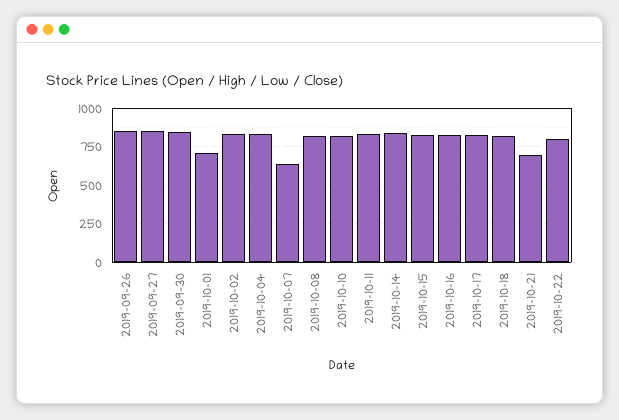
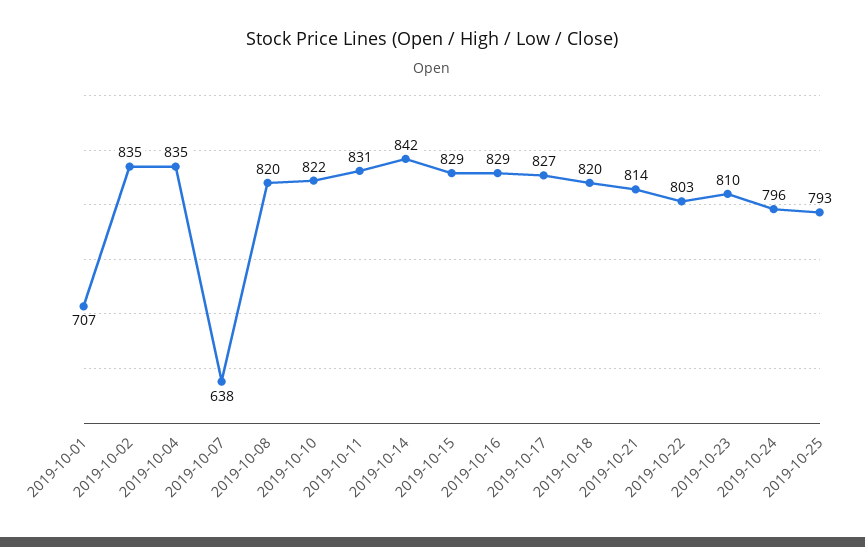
2019-09-26: 850 -> none
2019-09-27: 850 -> none
2019-09-30: 850 -> none
2019-10-21: 700 -> 814
2019-10-23: none -> 810
2019-10-24: none -> 796
2019-10-25: none -> 793

